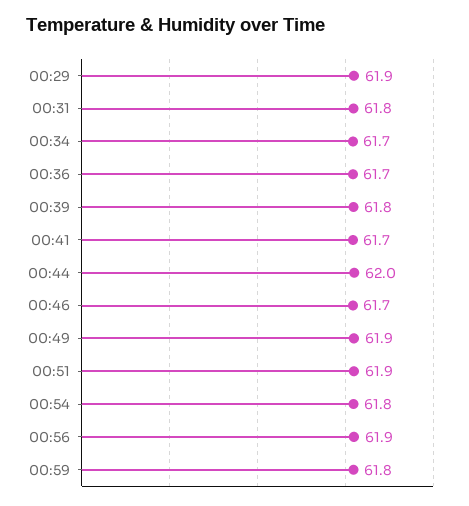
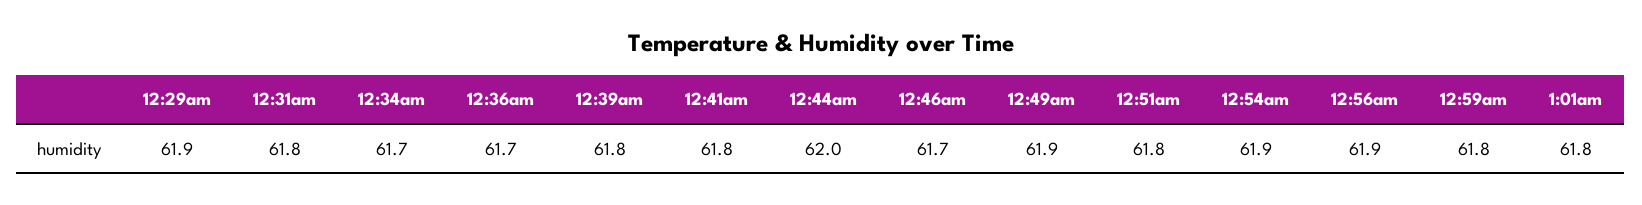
00:41: 61.7 -> 61.8
00:51: 61.9 -> 61.8
00:54: 61.8 -> 61.9
1:01am: none -> 61.8

